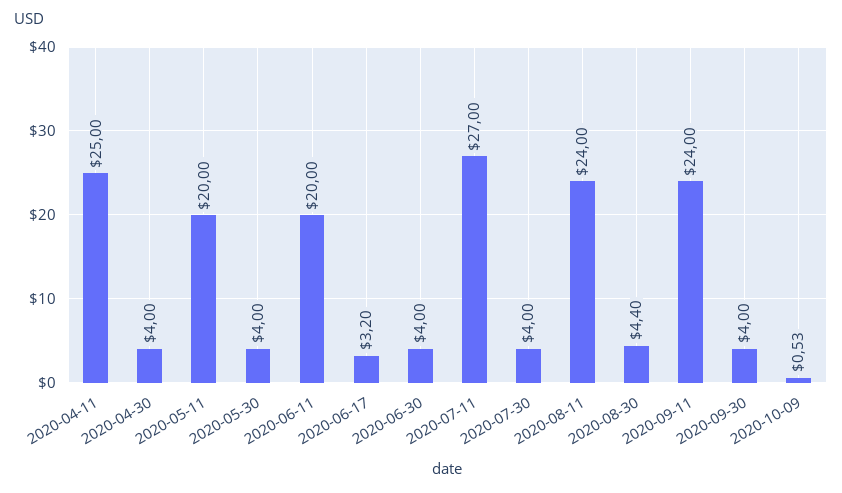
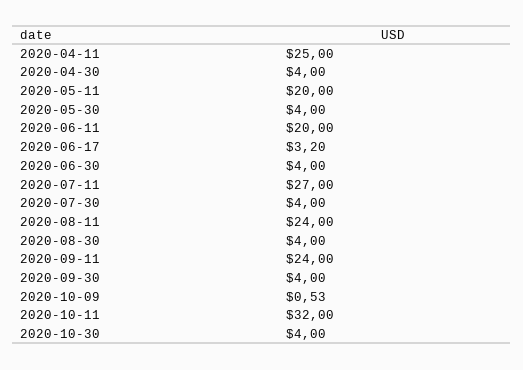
2020-08-30: 4.4 -> 4
2020-10-11: none -> 32
2020-10-30: none -> 4

